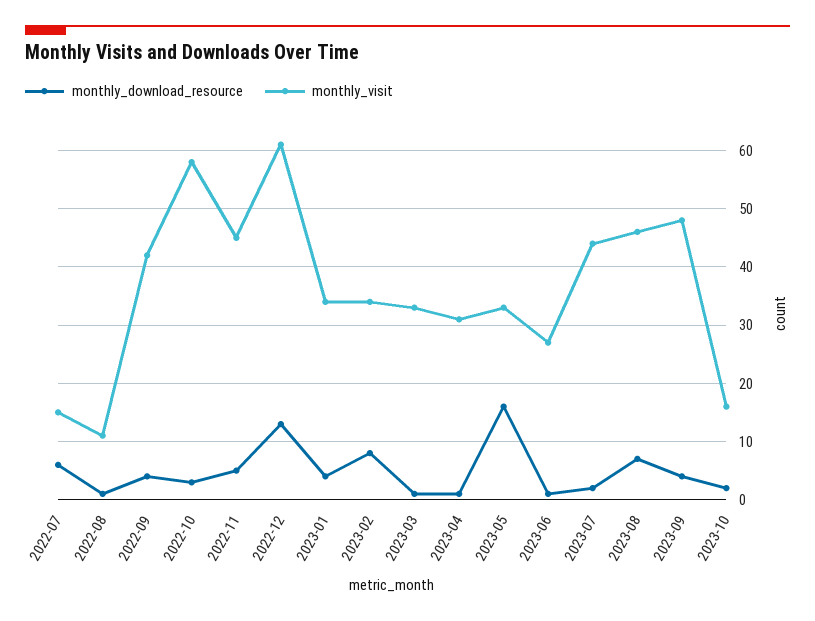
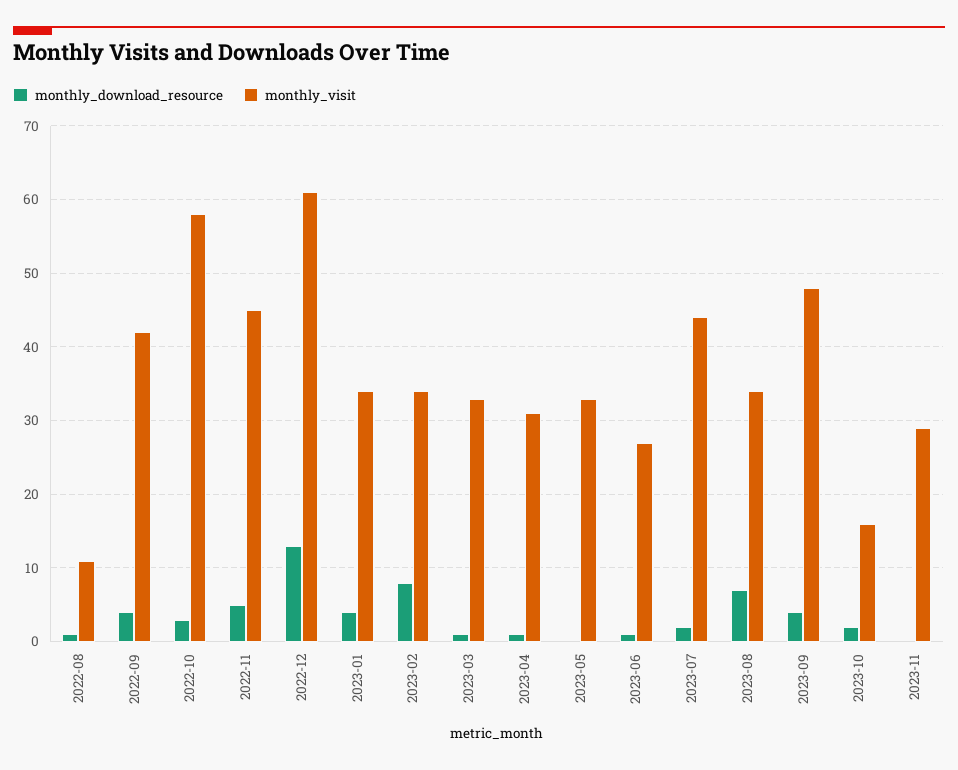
monthly_download_resource, 2022-07: 5 -> none
monthly_visit, 2022-07: 15 -> none
monthly_download_resource, 2023-05: 15 -> 0
monthly_visit, 2023-08: 45 -> 34
monthly_download_resource, 2023-11: none -> 0
monthly_visit, 2023-11: none -> 29

